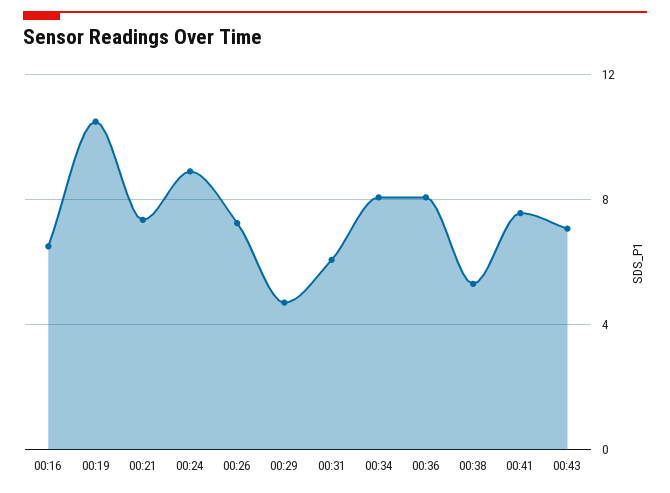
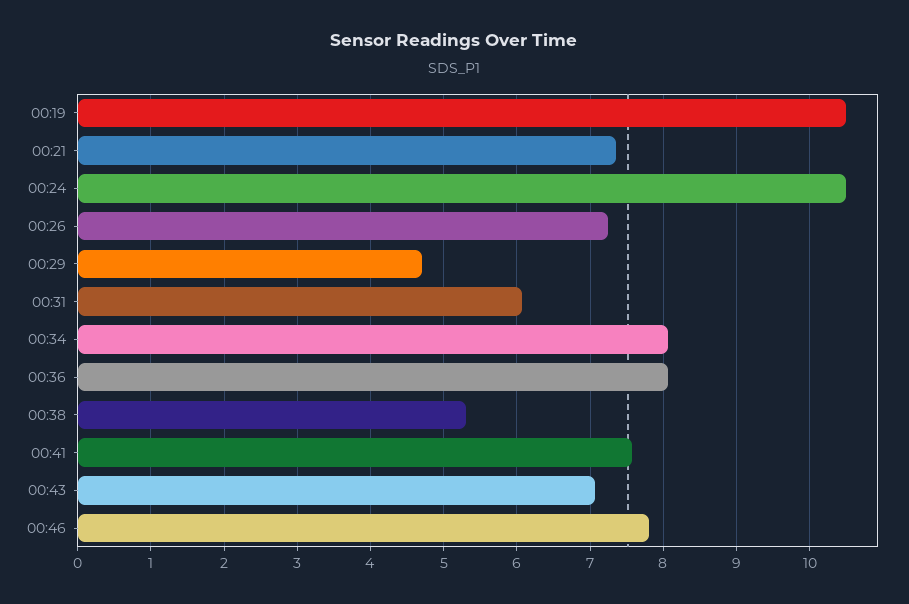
00:16: 6.5 -> none
00:24: 9 -> 10.5
00:46: none -> 7.8

